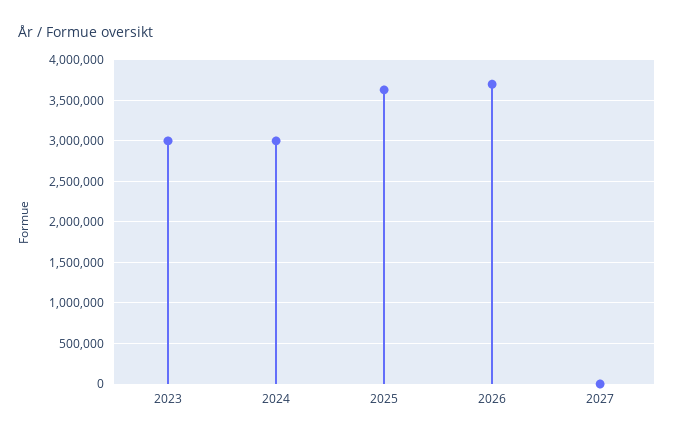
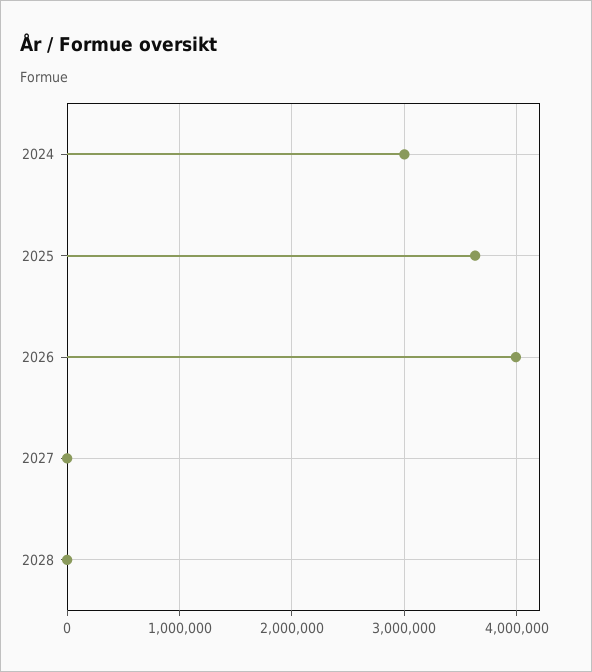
2023: 3000000 -> none
2026: 3700000 -> 4000000
2028: none -> 0

